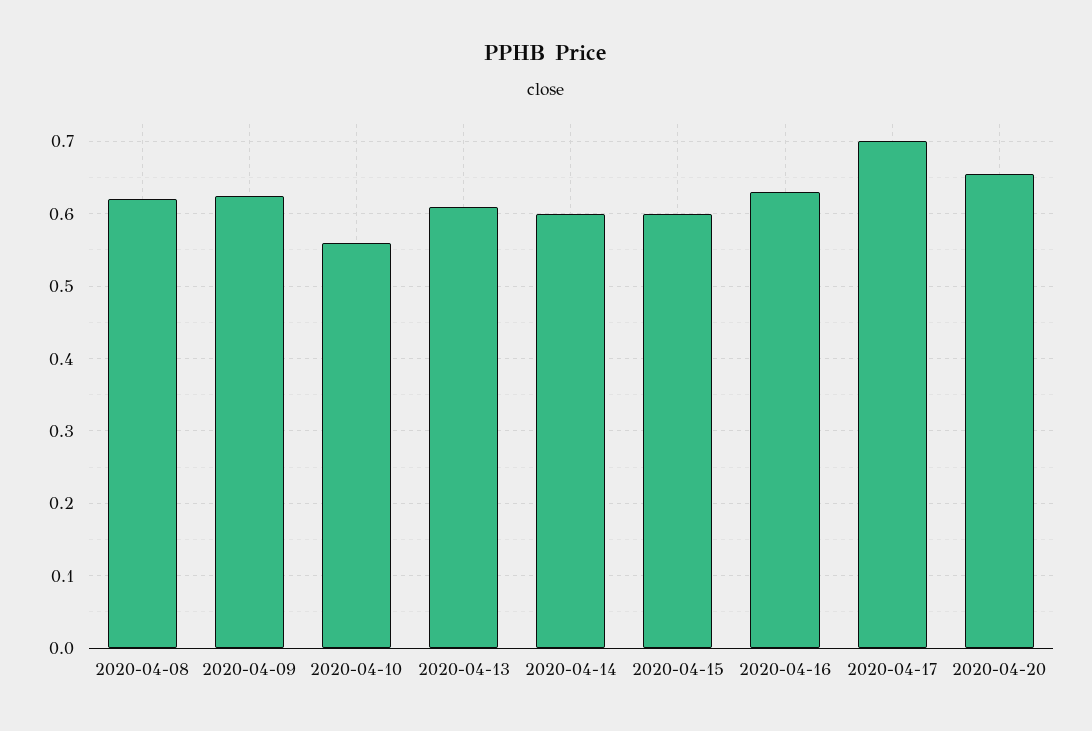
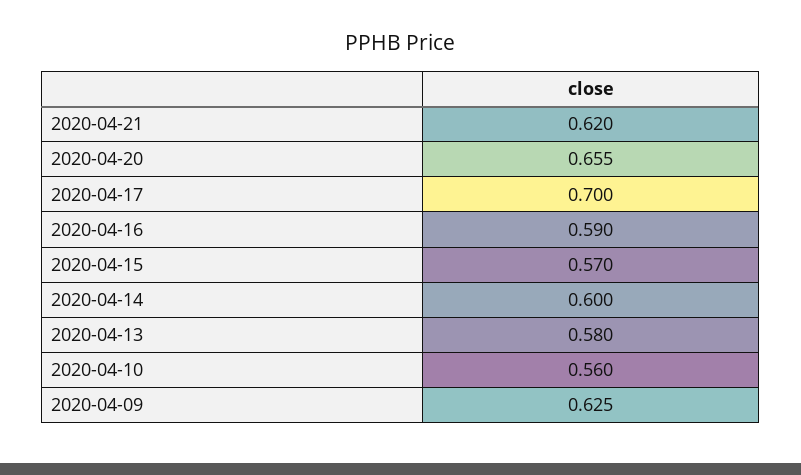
2020-04-08: 0.62 -> none
2020-04-13: 0.61 -> 0.58
2020-04-15: 0.6 -> 0.57
2020-04-16: 0.63 -> 0.59
2020-04-21: none -> 0.62

